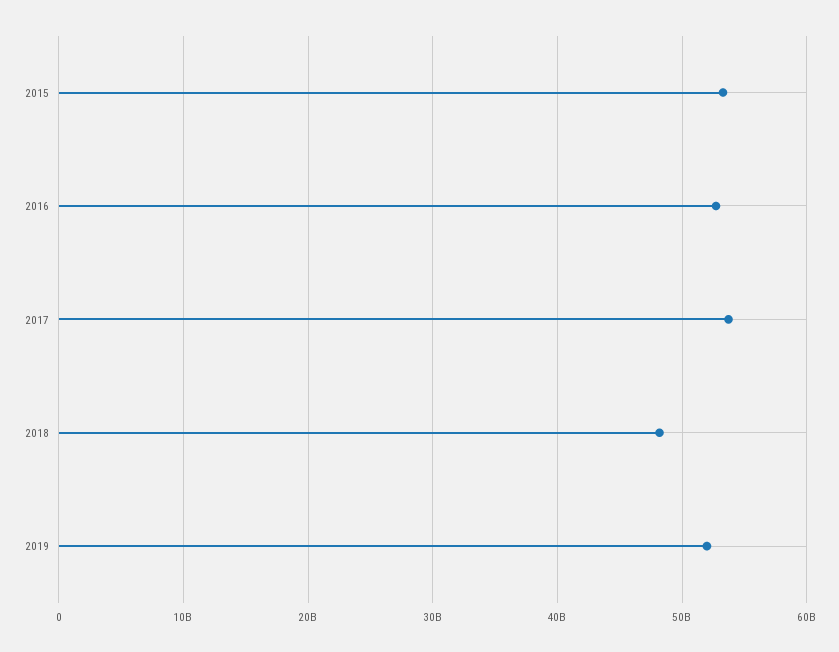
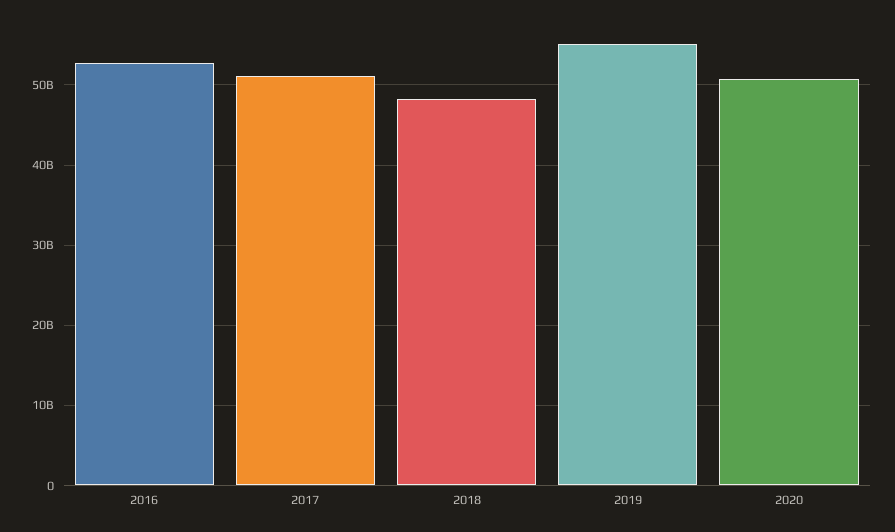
2015: 53000000000 -> none
2017: 54000000000 -> 51000000000
2019: 52000000000 -> 55000000000
2020: none -> 51000000000

